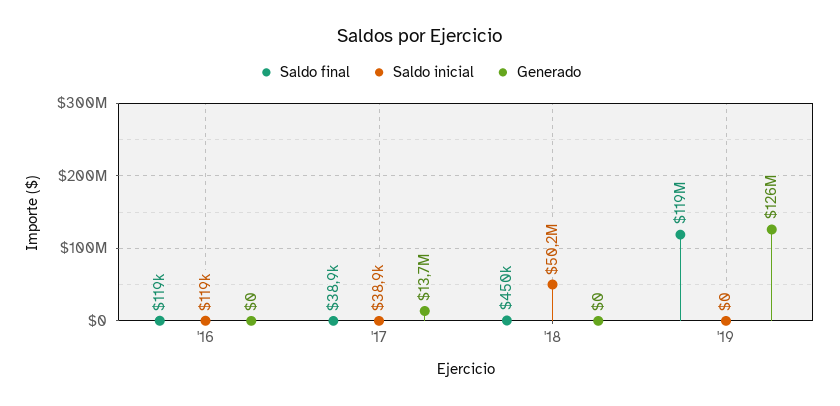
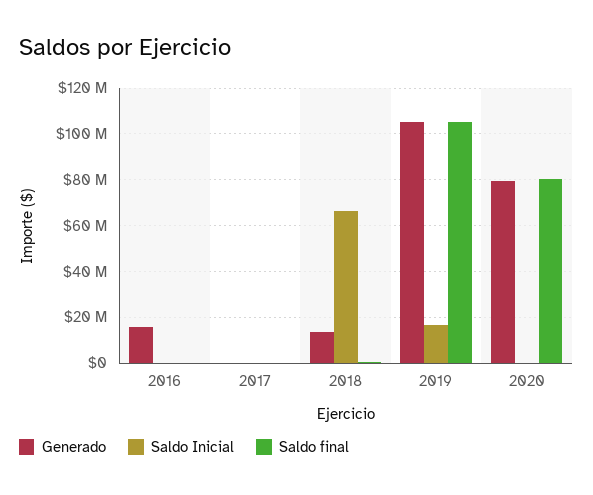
Generado, '16: 0 -> 15000000
Generado, '17: 13700000 -> 0
Saldo inicial, '18: 50200000 -> 65000000
Generado, '18: 0 -> 15000000
Saldo final, '19: 119000000 -> 105000000
Saldo inicial, '19: 0 -> 15000000
Generado, '19: 126000000 -> 105000000
Generado, 2020: none -> 80000000
Saldo inicial, 2020: none -> 0
Saldo final, 2020: none -> 80000000

